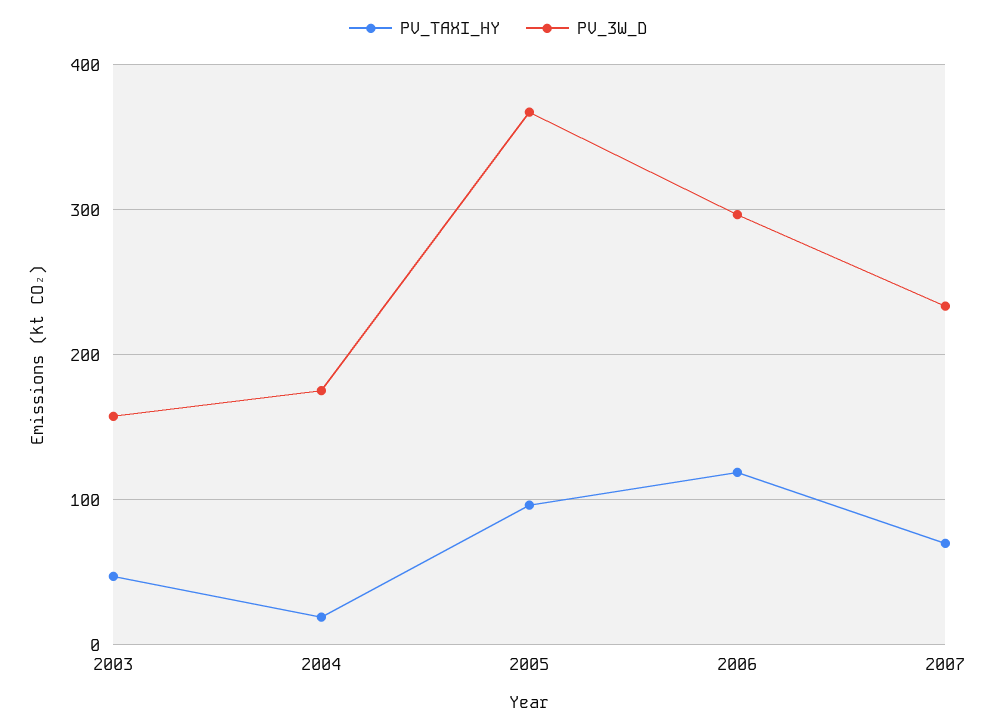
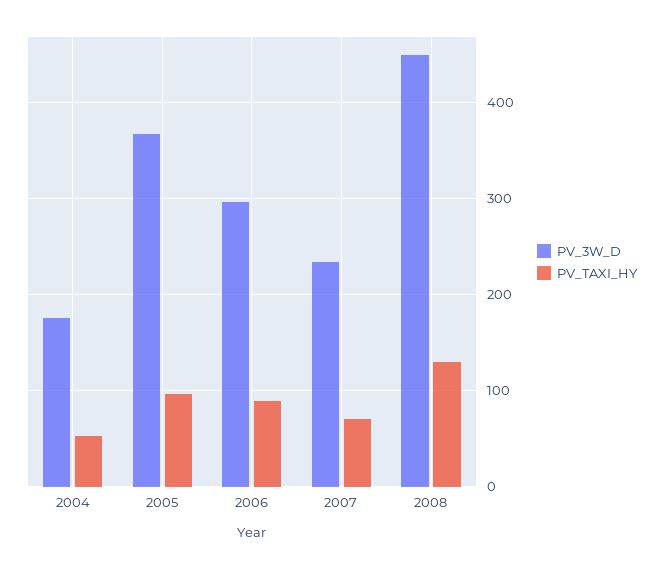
PV_TAXI_HY, 2003: 50 -> none
PV_3W_D, 2003: 160 -> none
PV_TAXI_HY, 2004: 20 -> 50
PV_TAXI_HY, 2006: 120 -> 90
PV_3W_D, 2008: none -> 450
PV_TAXI_HY, 2008: none -> 130

